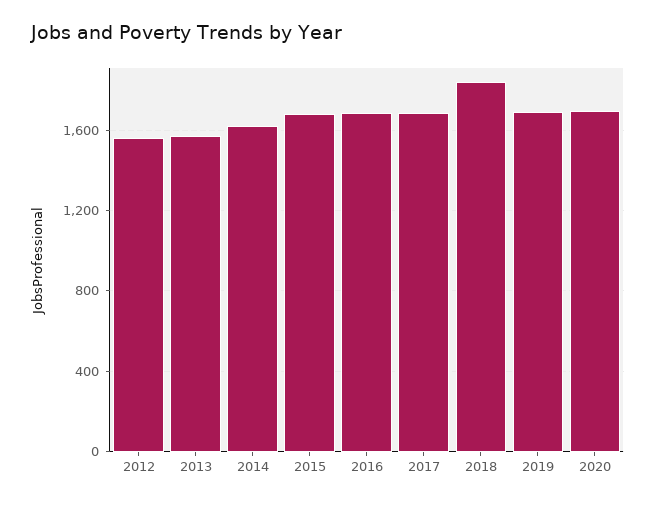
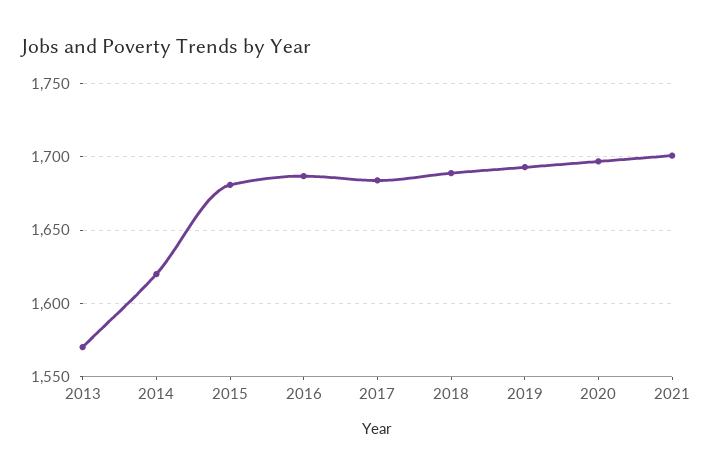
2012: 1550 -> none
2018: 1850 -> 1690
2021: none -> 1700

